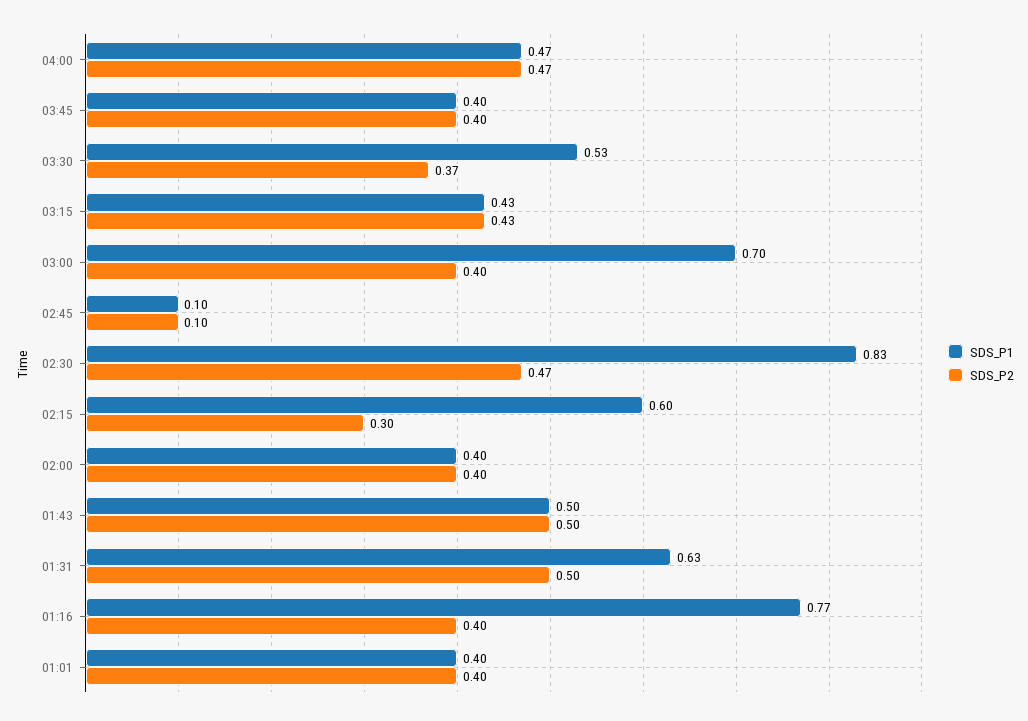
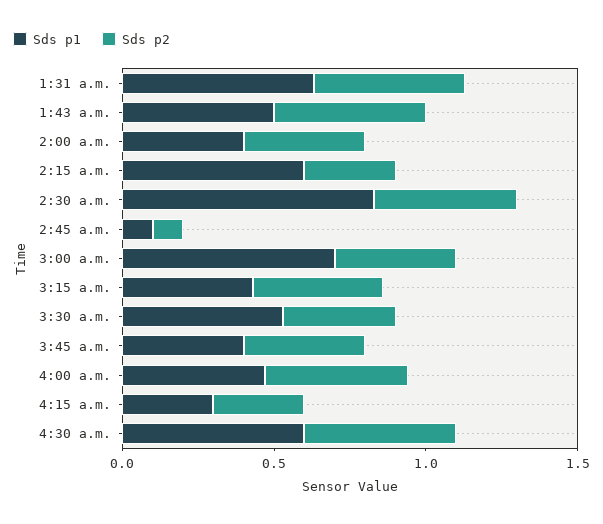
SDS_P1, 01:16: 0.77 -> none
SDS_P2, 01:16: 0.4 -> none
SDS_P1, 01:01: 0.4 -> none
SDS_P2, 01:01: 0.4 -> none
SDS_P1, 4:15 a.m.: none -> 0.3
SDS_P2, 4:15 a.m.: none -> 0.3
SDS_P1, 4:30 a.m.: none -> 0.6
SDS_P2, 4:30 a.m.: none -> 0.5

